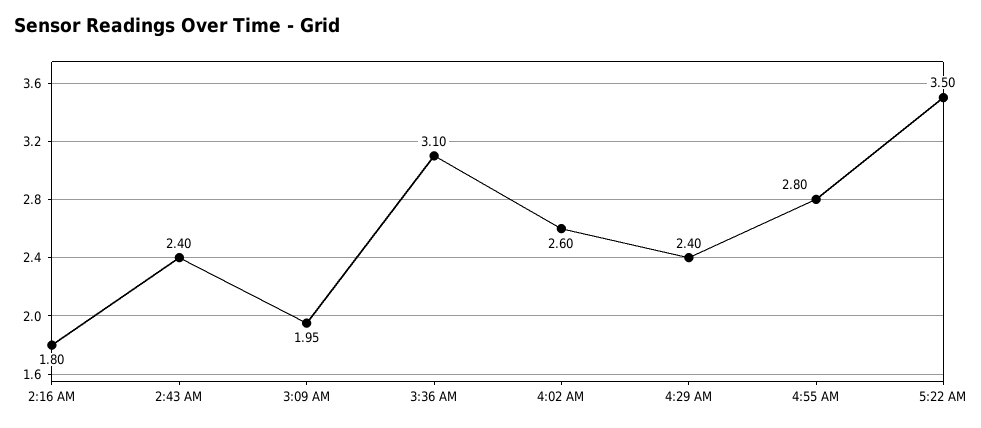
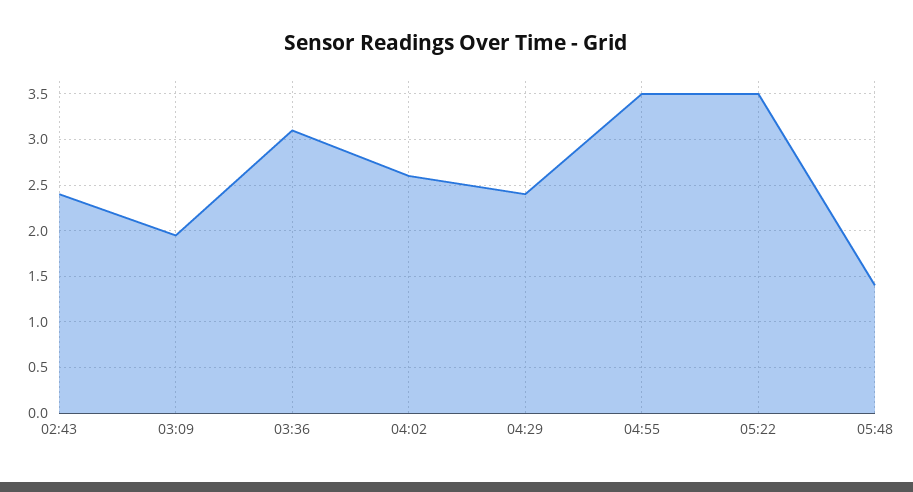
2:16 AM: 1.8 -> none
4:55 AM: 2.8 -> 3.5
05:48: none -> 1.4

